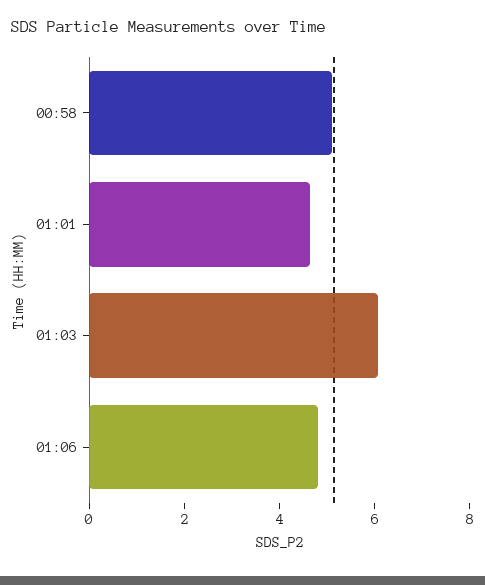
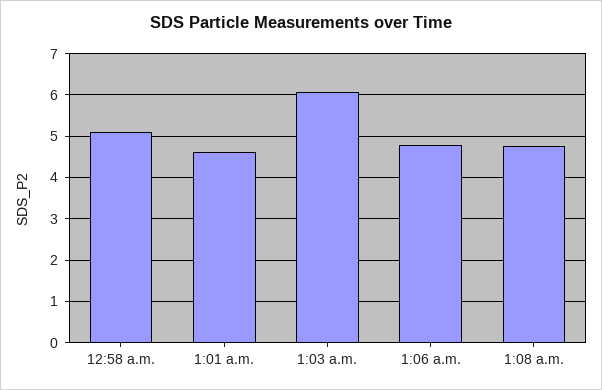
1:08 a.m.: none -> 4.8

